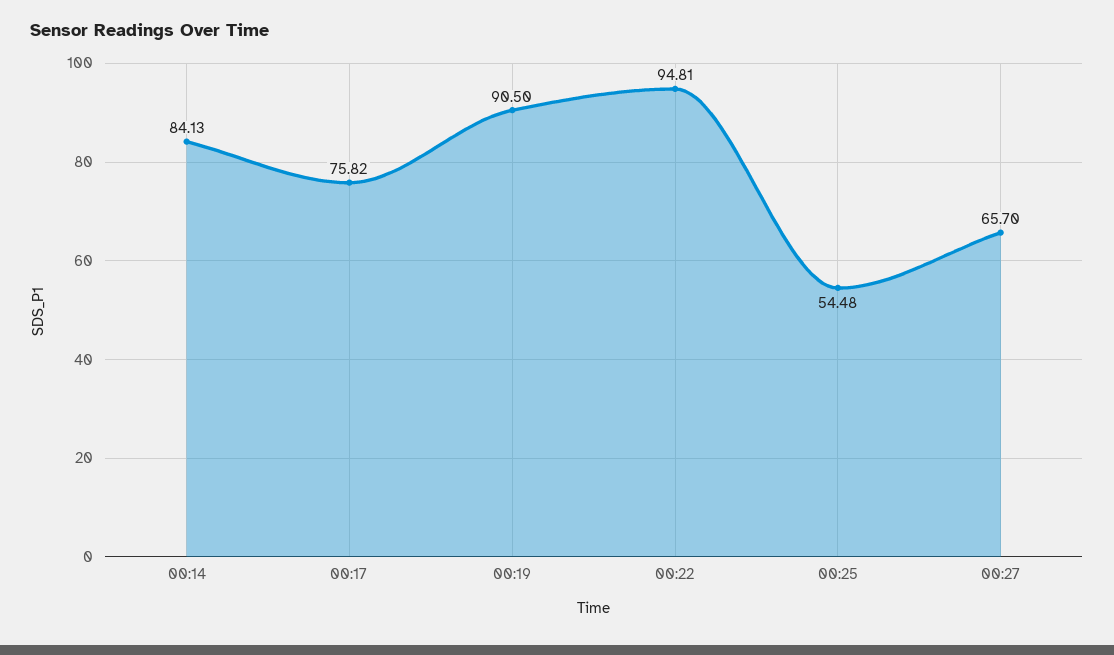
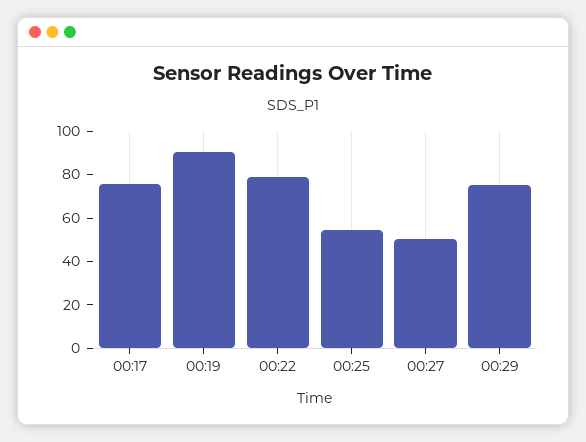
00:14: 84.13 -> none
00:22: 94.81 -> 80
00:27: 65.7 -> 50
00:29: none -> 75

